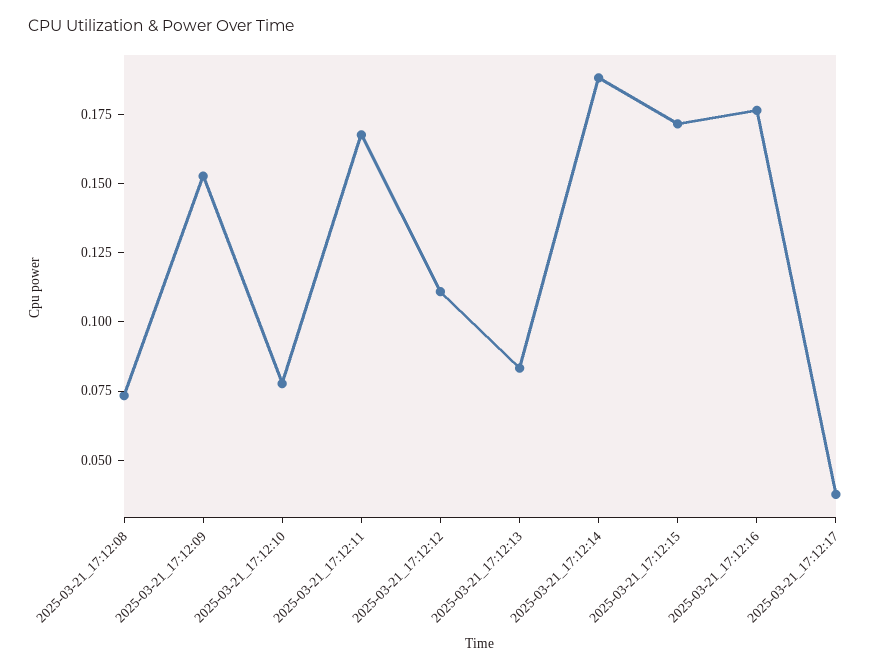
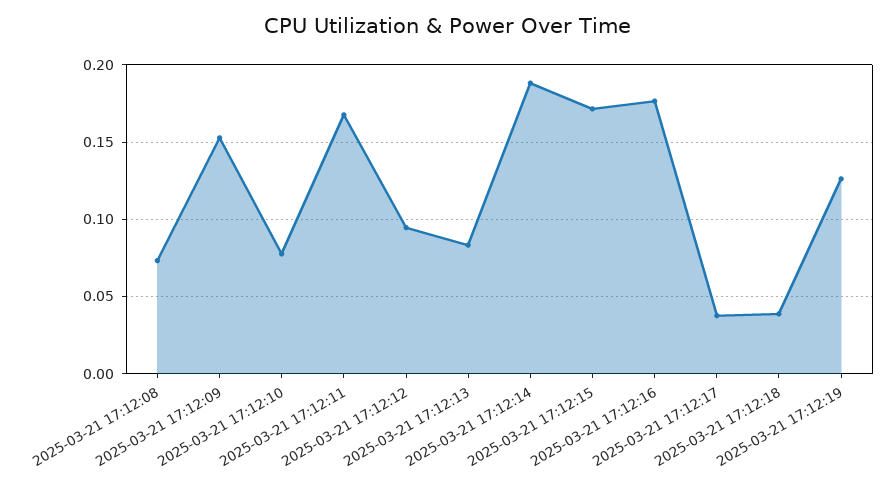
2025-03-21_17:12:12: 0.11 -> 0.095
2025-03-21 17:12:18: none -> 0.04
2025-03-21 17:12:19: none -> 0.125

